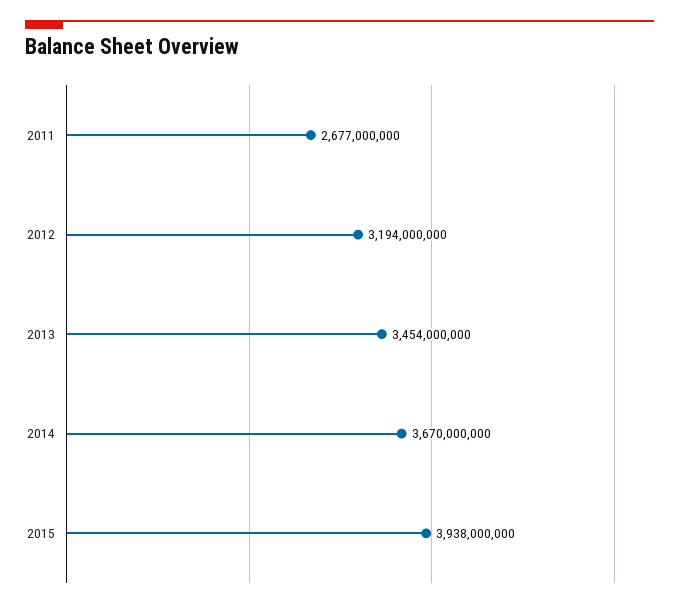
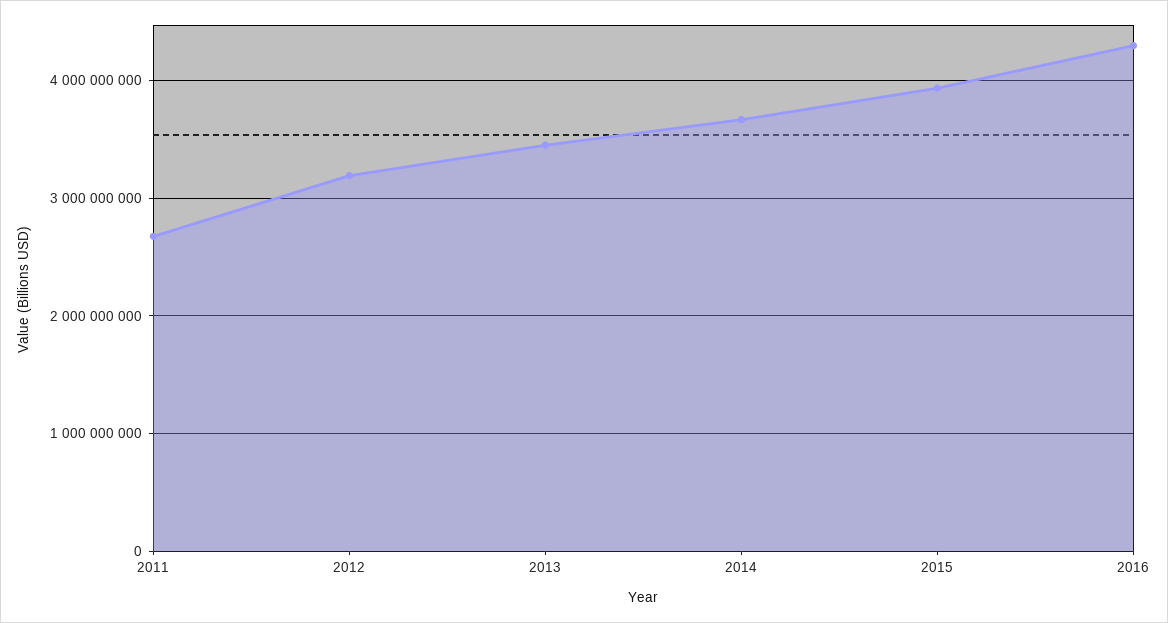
2016: none -> 4300000000

